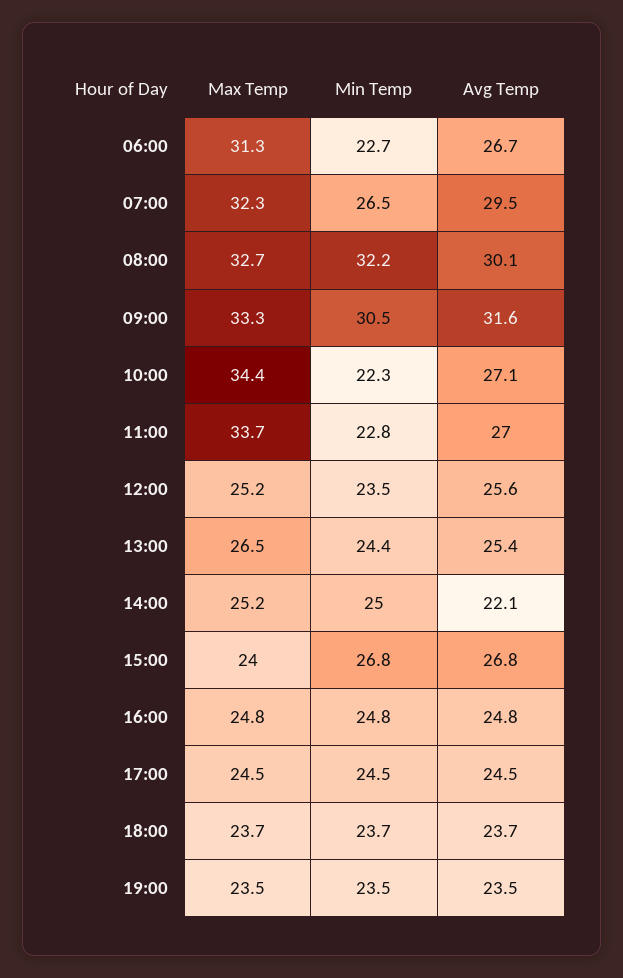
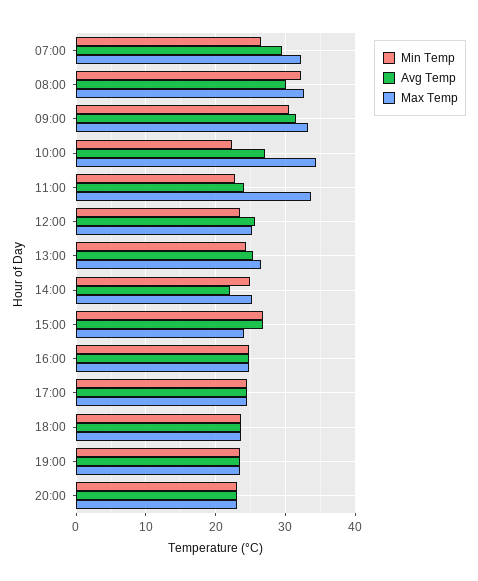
Max Temp, 06:00: 31.3 -> none
Min Temp, 06:00: 22.7 -> none
Avg Temp, 06:00: 26.7 -> none
Avg Temp, 11:00: 27 -> 24
Min Temp, 20:00: none -> 23
Avg Temp, 20:00: none -> 23
Max Temp, 20:00: none -> 23

